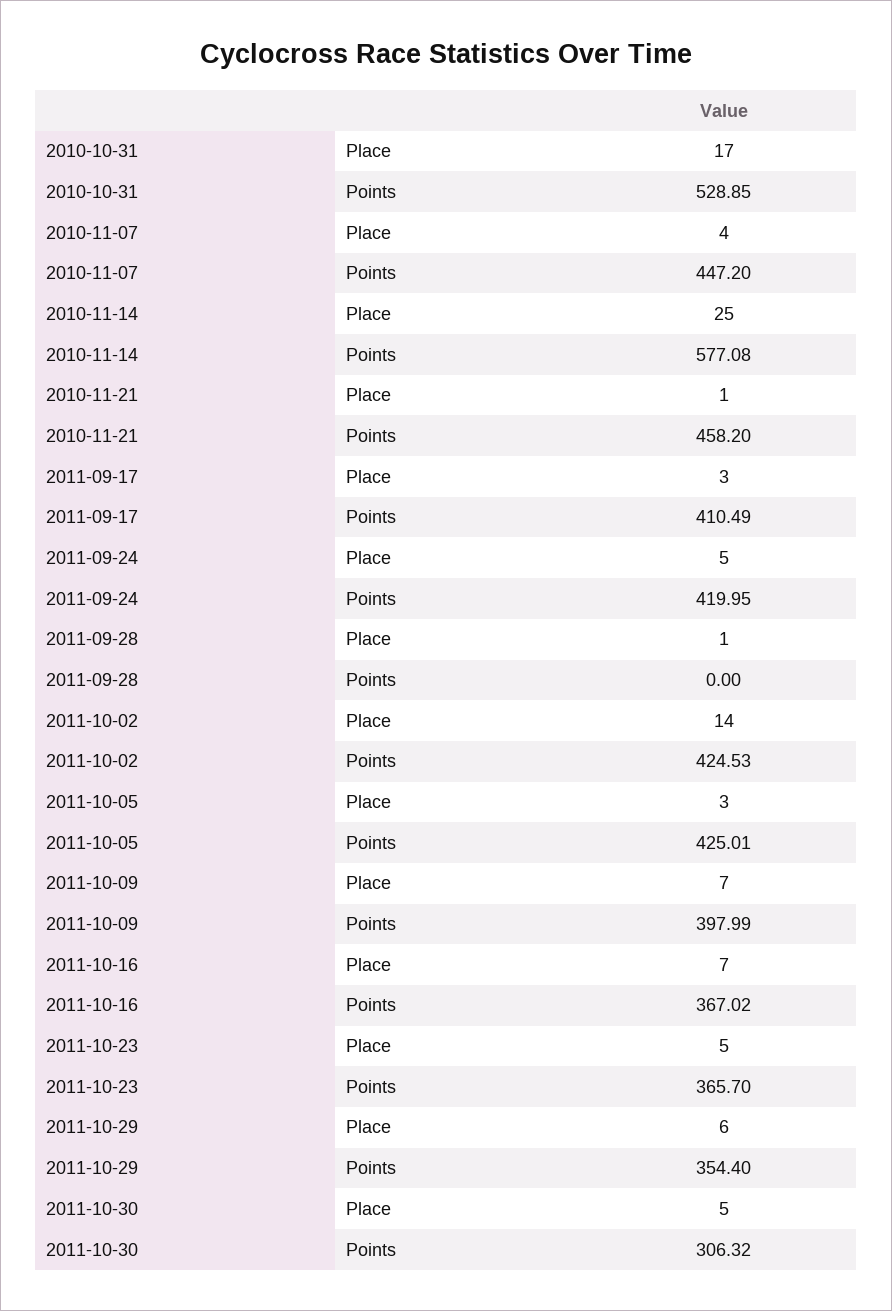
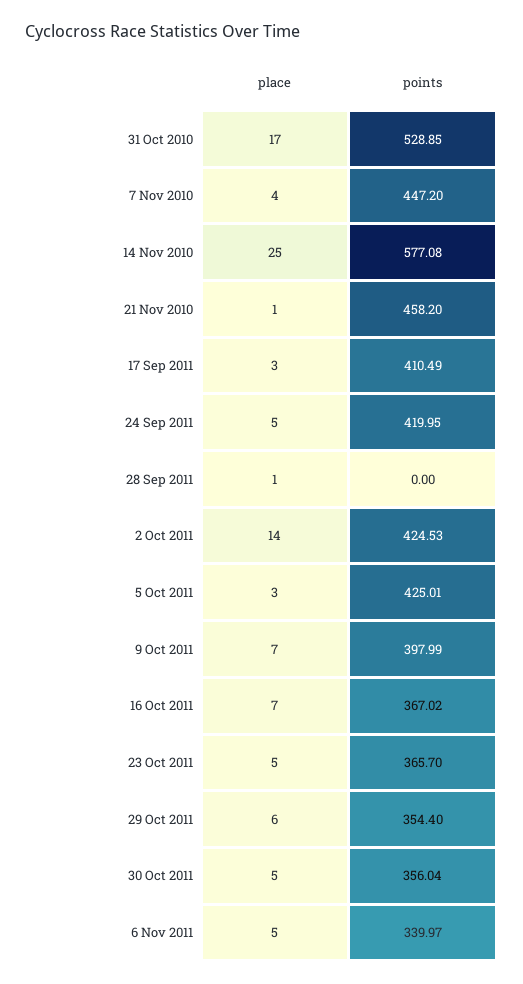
2011-10-30, Points: 306.32 -> 356.04
6 Nov 2011, Place: none -> 5
6 Nov 2011, Points: none -> 339.97

